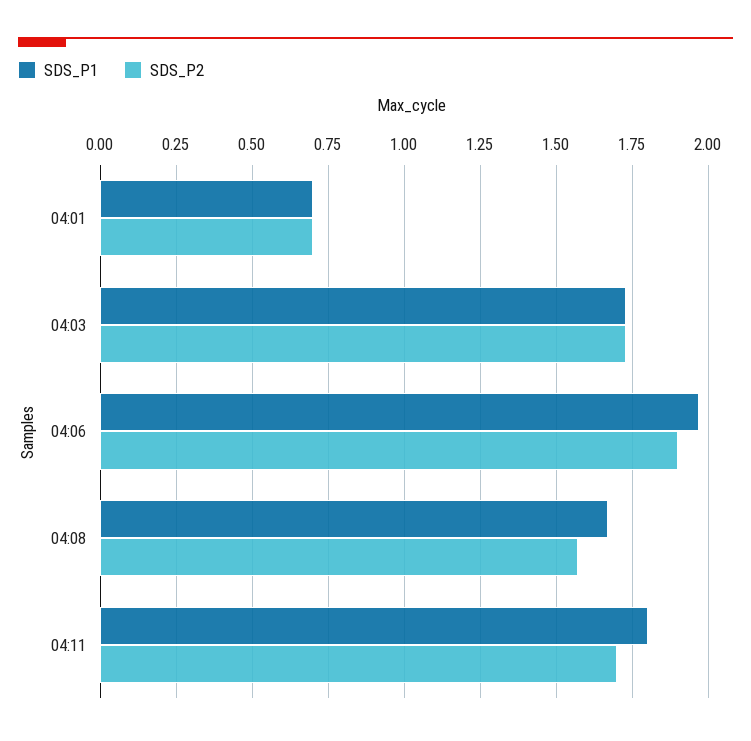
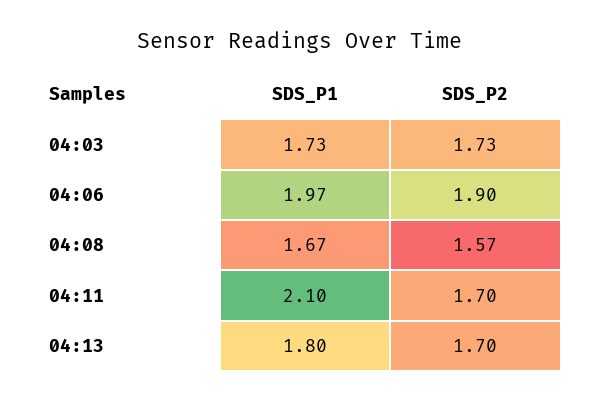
SDS_P1, 04:01: 0.7 -> none
SDS_P2, 04:01: 0.7 -> none
SDS_P1, 04:11: 1.8 -> 2.1
SDS_P1, 04:13: none -> 1.8
SDS_P2, 04:13: none -> 1.7

